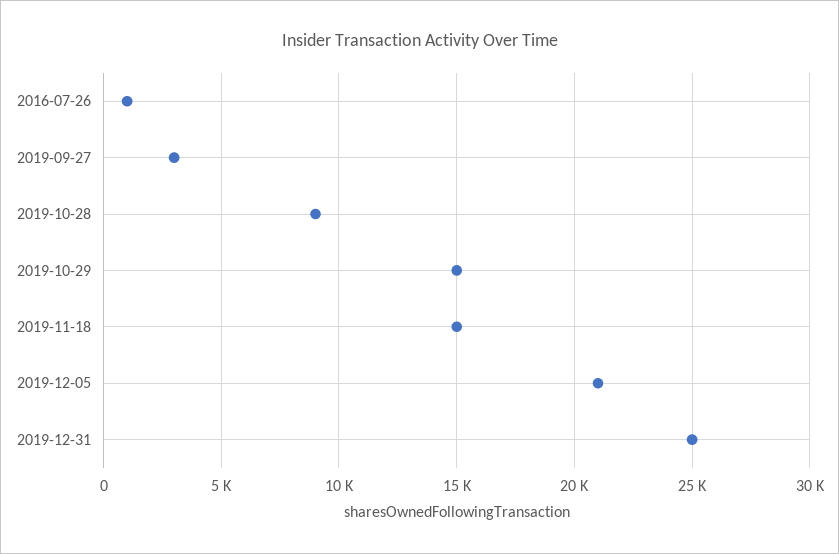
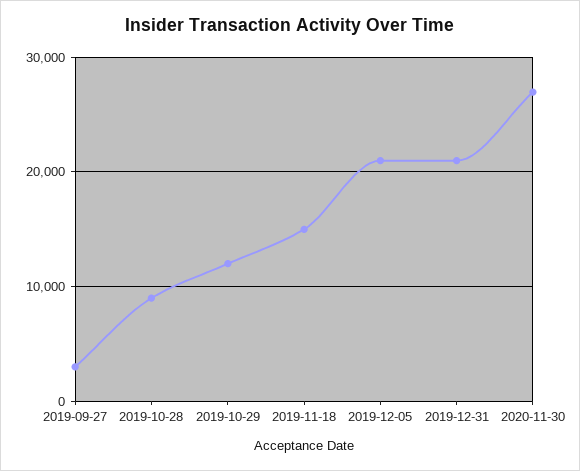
2016-07-26: 1000 -> none
2019-10-29: 15000 -> 12000
2019-12-31: 25000 -> 21000
2020-11-30: none -> 27000

